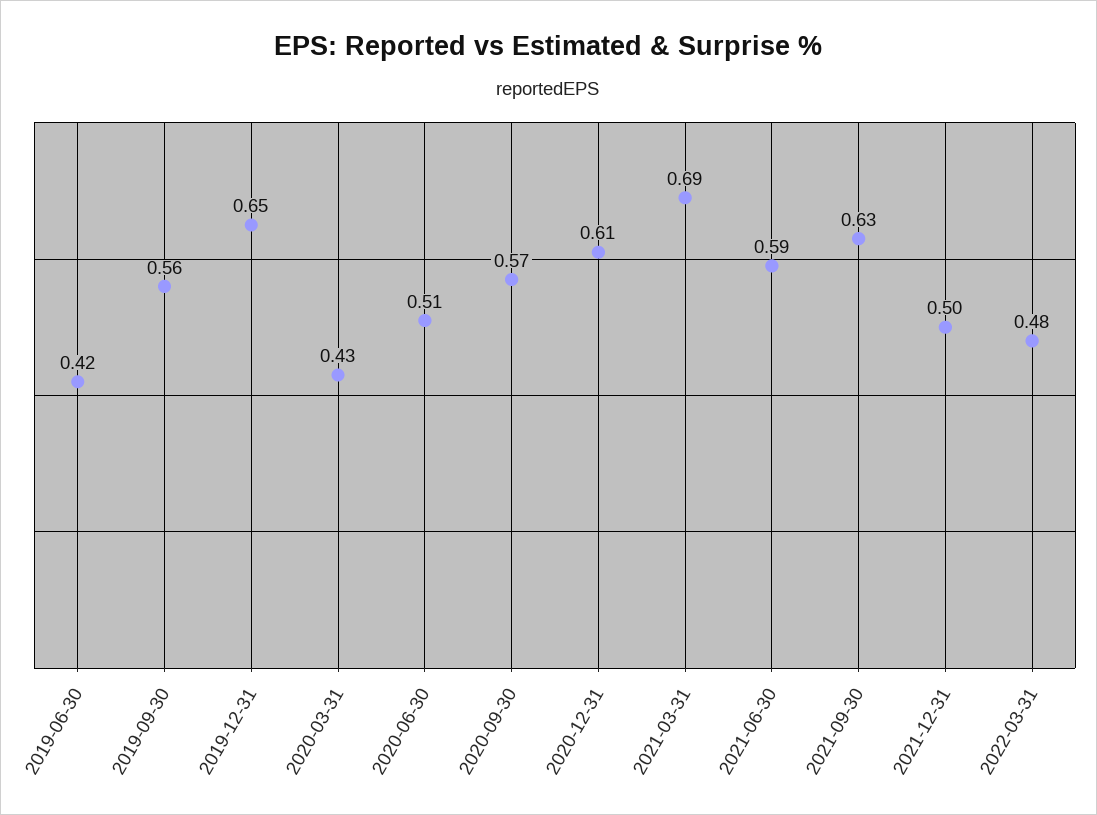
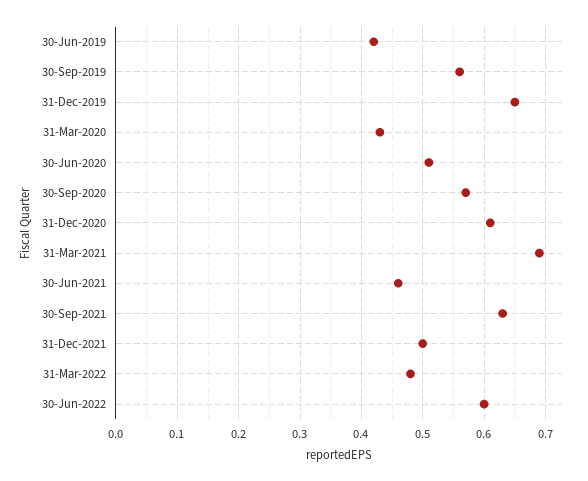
2021-06-30: 0.59 -> 0.46
30-Jun-2022: none -> 0.6

